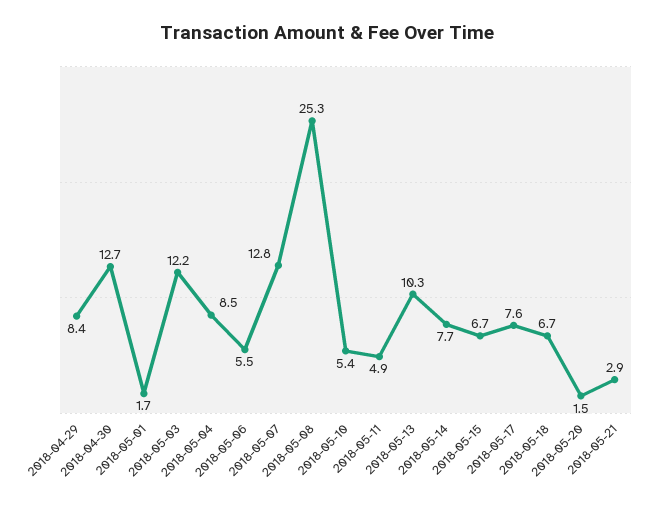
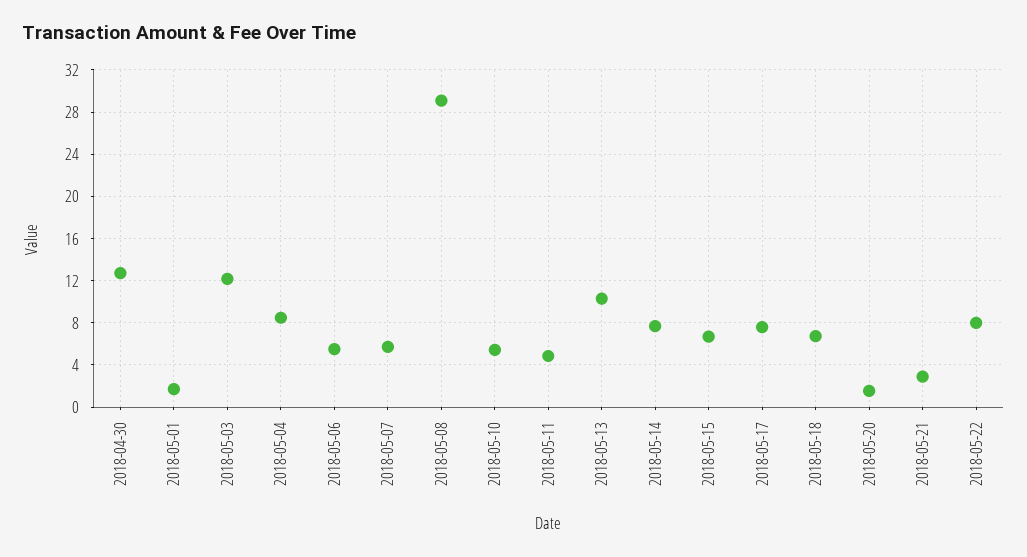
2018-04-29: 8.4 -> none
2018-05-07: 12.8 -> 6
2018-05-08: 25.3 -> 29
2018-05-22: none -> 8

